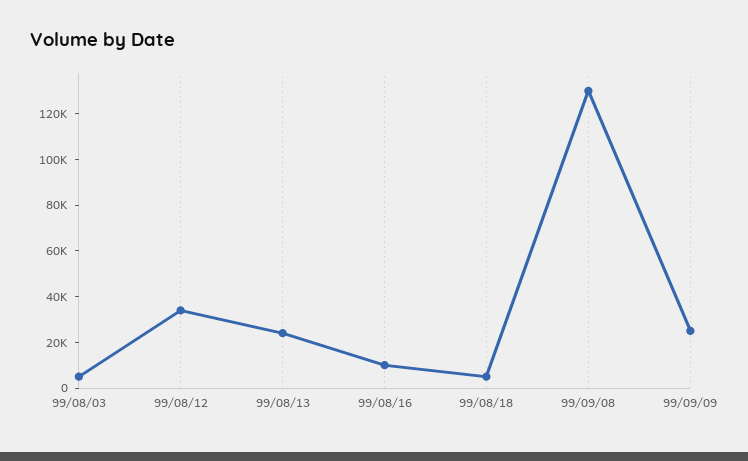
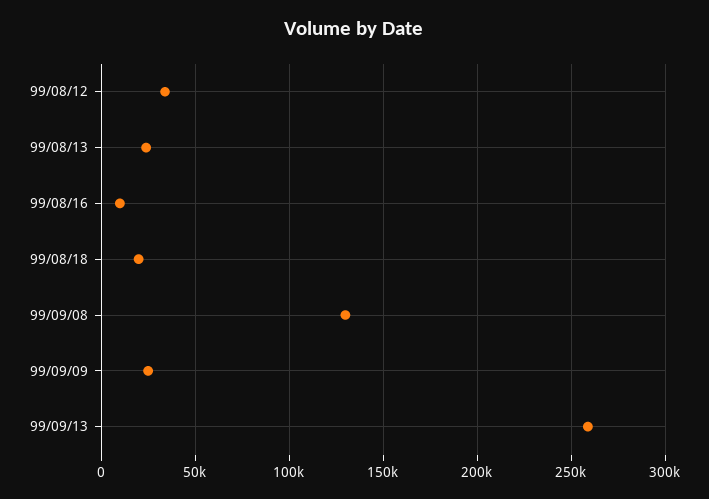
99/08/03: 5000 -> none
99/08/18: 5000 -> 20000
99/09/13: none -> 260000

